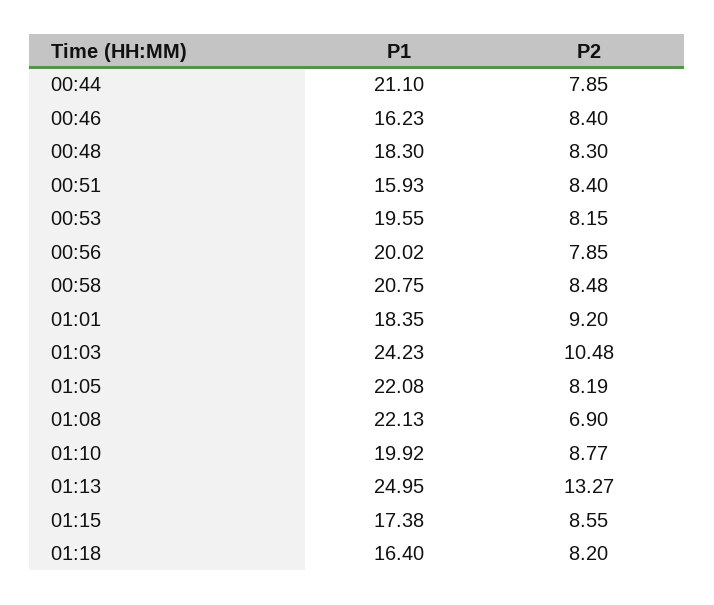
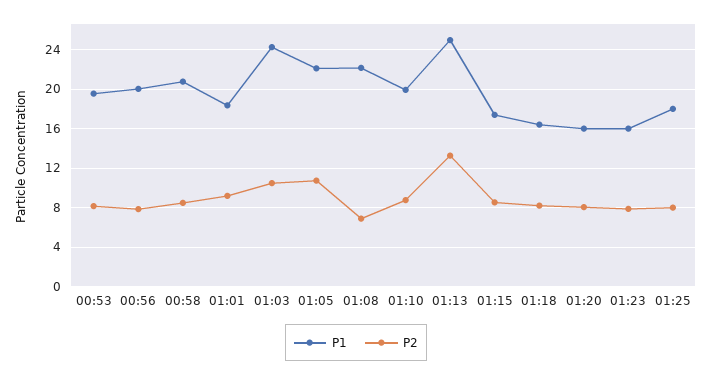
P1, 00:44: 21.1 -> none
P2, 00:44: 7.85 -> none
P1, 00:46: 16.23 -> none
P2, 00:46: 8.4 -> none
P1, 00:48: 18.3 -> none
P2, 00:48: 8.3 -> none
P1, 00:51: 15.93 -> none
P2, 00:51: 8.4 -> none
P2, 01:05: 8.19 -> 11
P1, 01:20: none -> 16
P2, 01:20: none -> 8
P1, 01:23: none -> 16
P2, 01:23: none -> 8
P1, 01:25: none -> 18
P2, 01:25: none -> 8

